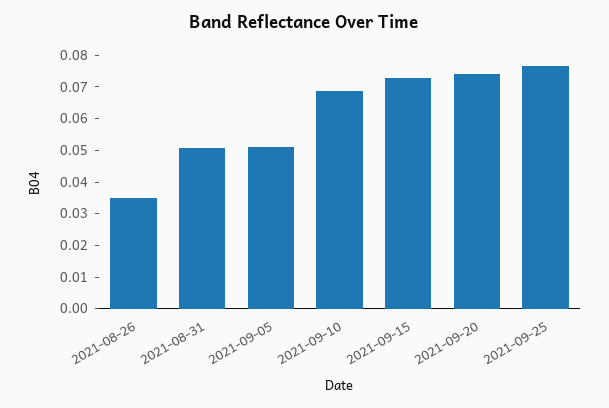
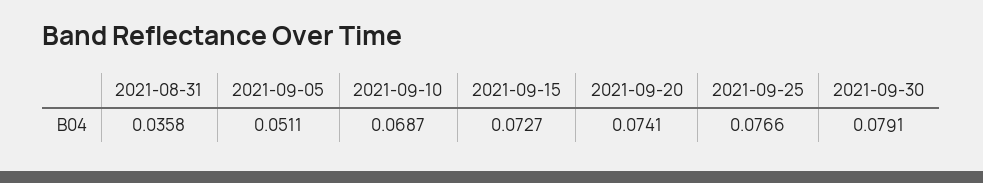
2021-08-26: 0.035 -> none
2021-08-31: 0.05 -> 0.0358
2021-09-30: none -> 0.0791

